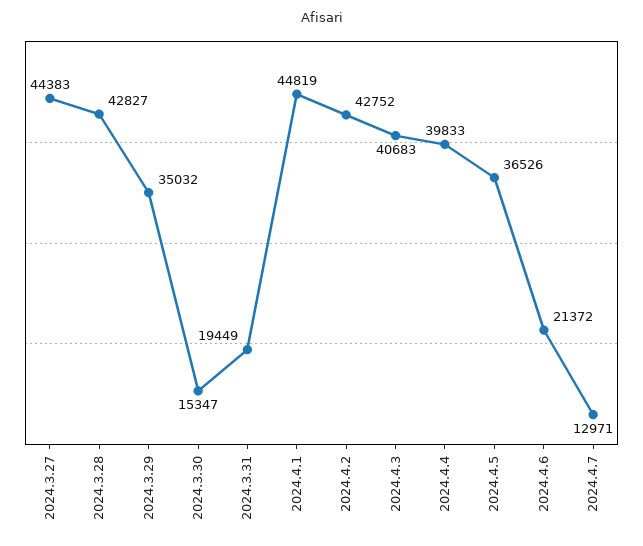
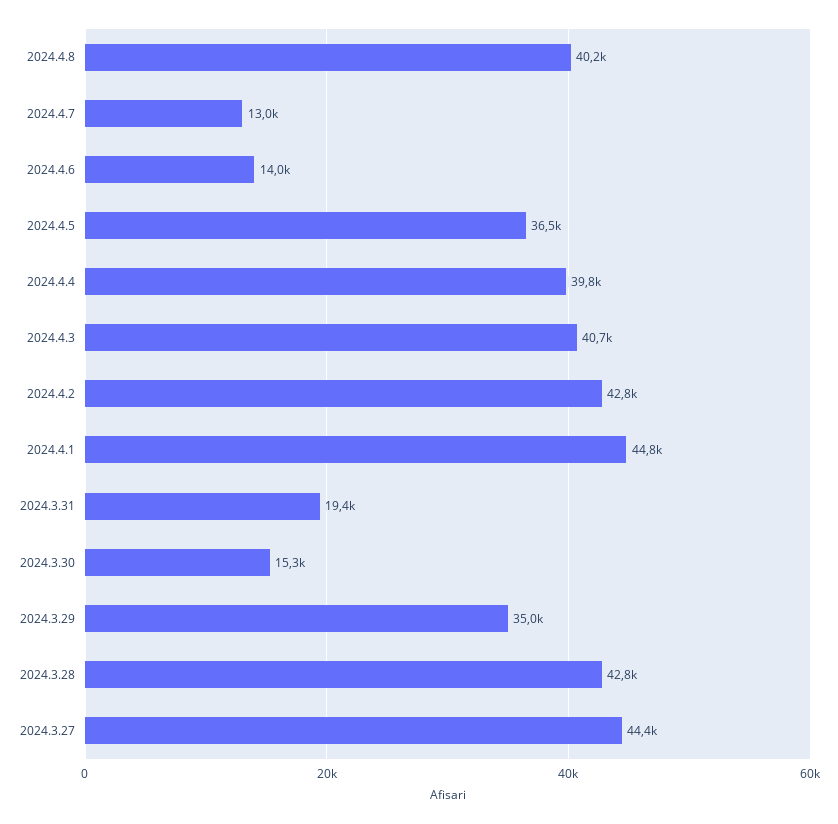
2024.4.6: 21372 -> 14000
2024.4.8: none -> 40200

